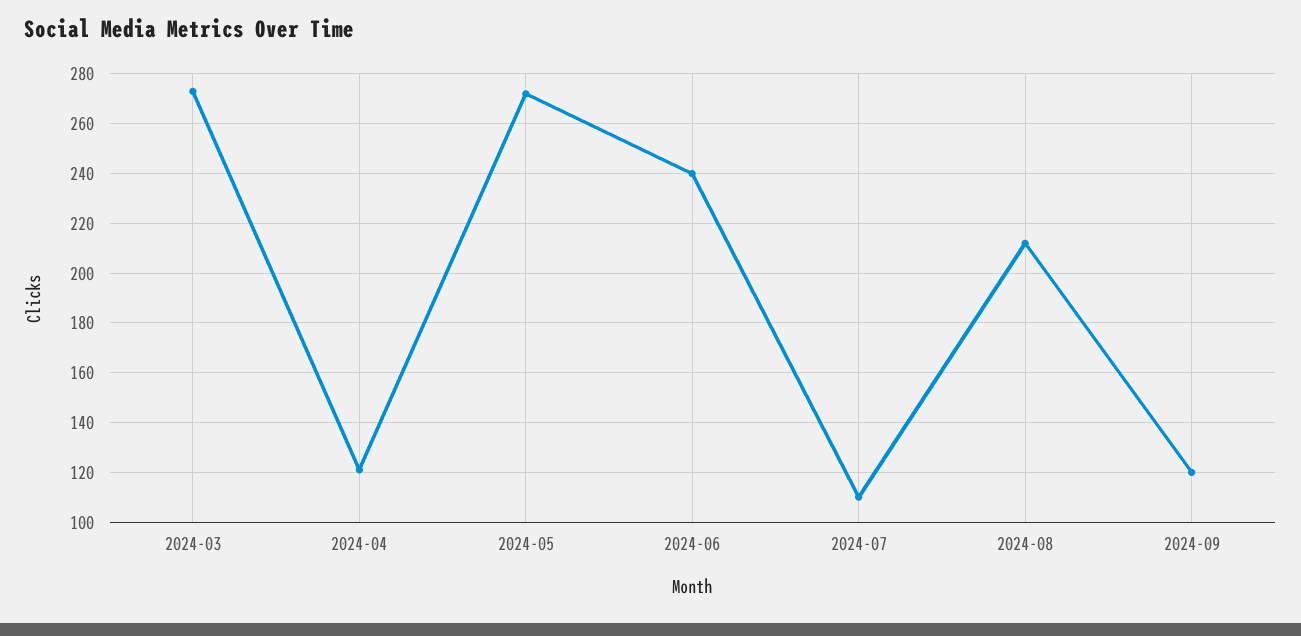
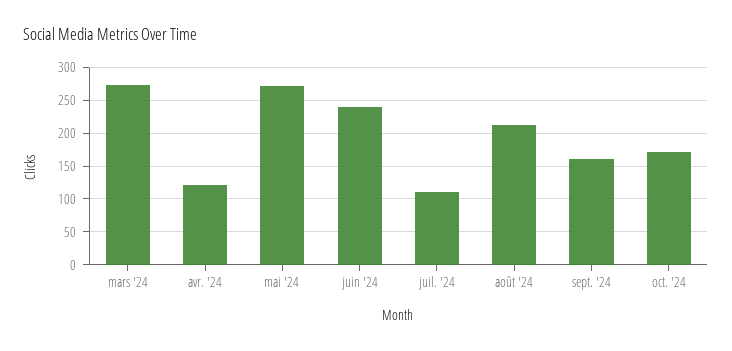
2024-09: 120 -> 160
oct. '24: none -> 170

